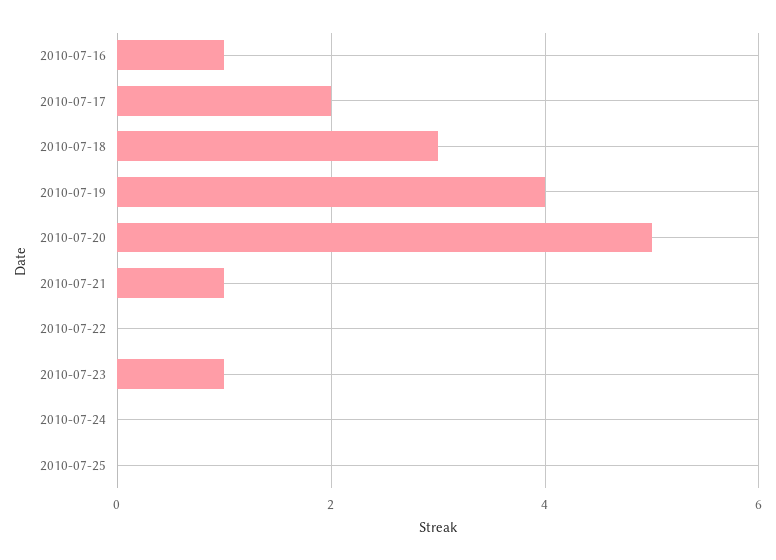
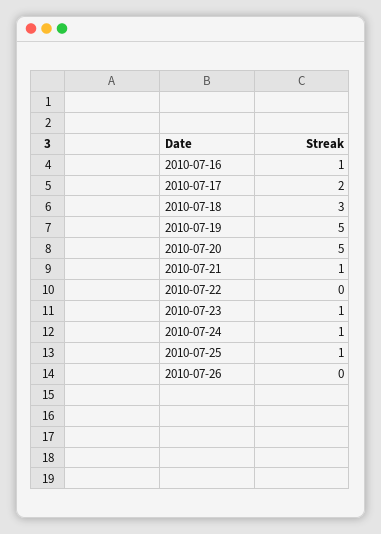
2010-07-19: 4 -> 5
2010-07-24: 0 -> 1
2010-07-25: 0 -> 1
2010-07-26: none -> 0

